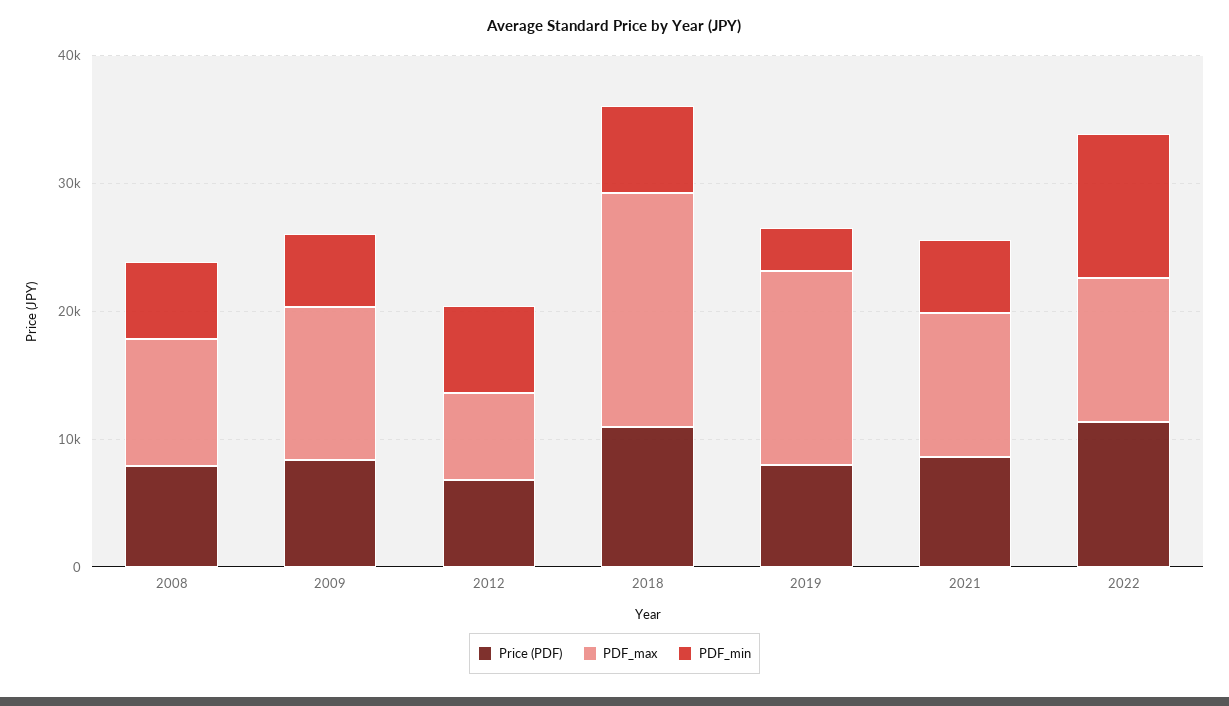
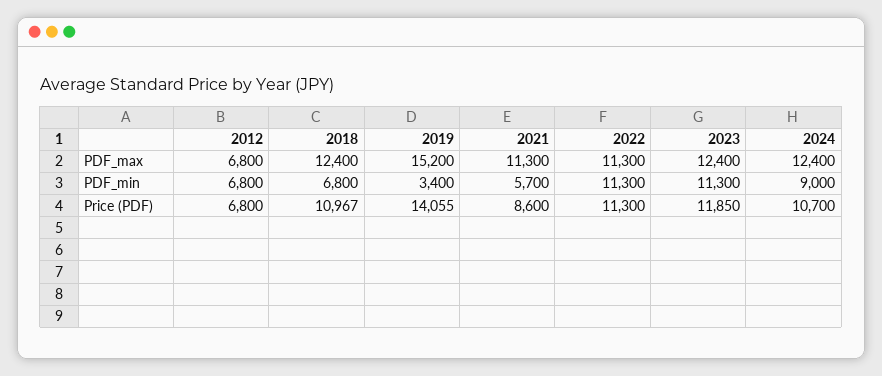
Price (PDF), 2008: 8000 -> none
PDF_max, 2008: 10000 -> none
PDF_min, 2008: 6000 -> none
Price (PDF), 2009: 8000 -> none
PDF_max, 2009: 12000 -> none
PDF_min, 2009: 6000 -> none
PDF_max, 2018: 18000 -> 12400
Price (PDF), 2019: 8000 -> 14055
PDF_max, 2023: none -> 12400
PDF_max, 2024: none -> 12400
PDF_min, 2023: none -> 11300
PDF_min, 2024: none -> 9000
Price (PDF), 2023: none -> 11850
Price (PDF), 2024: none -> 10700

